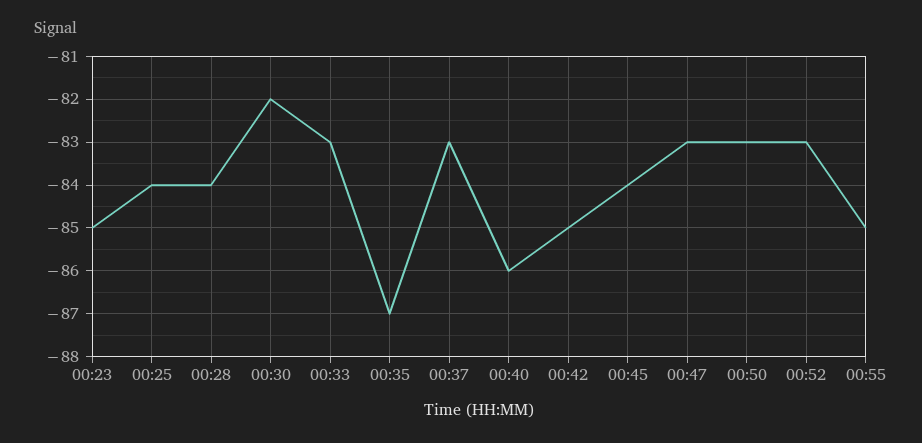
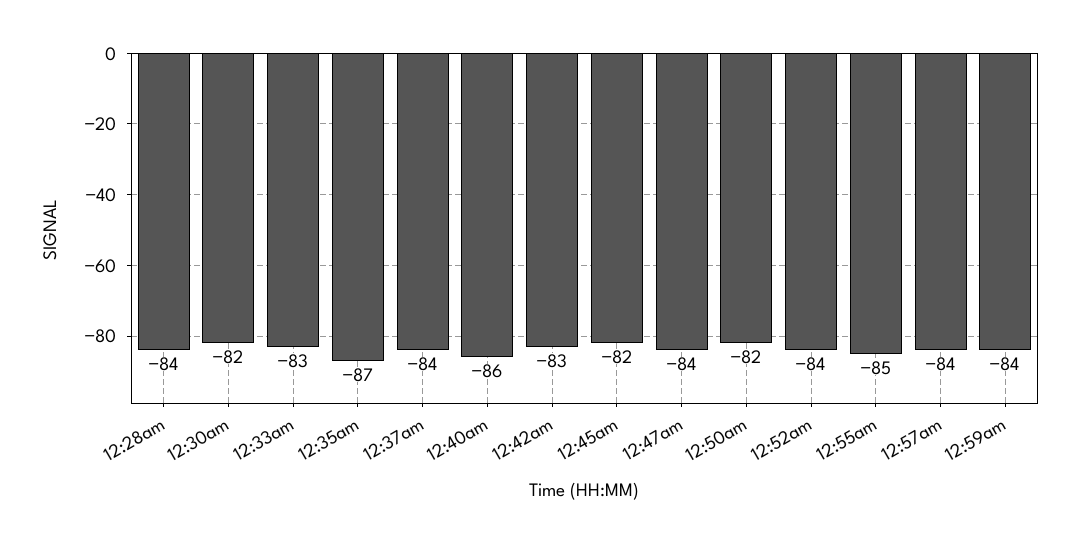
00:23: -85 -> none
00:25: -84 -> none
00:37: -83 -> -84
00:42: -85 -> -83
00:45: -84 -> -82
00:47: -83 -> -84
00:50: -83 -> -82
00:52: -83 -> -84
12:57am: none -> -84
12:59am: none -> -84

